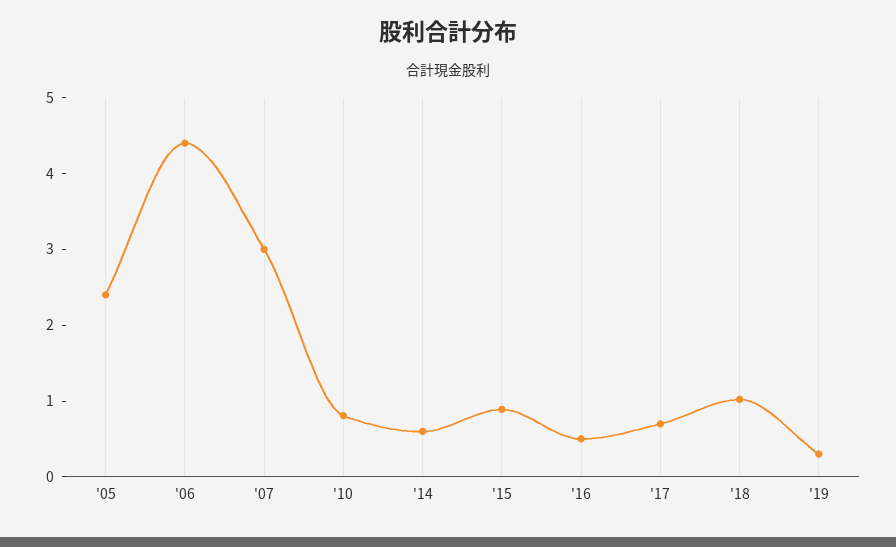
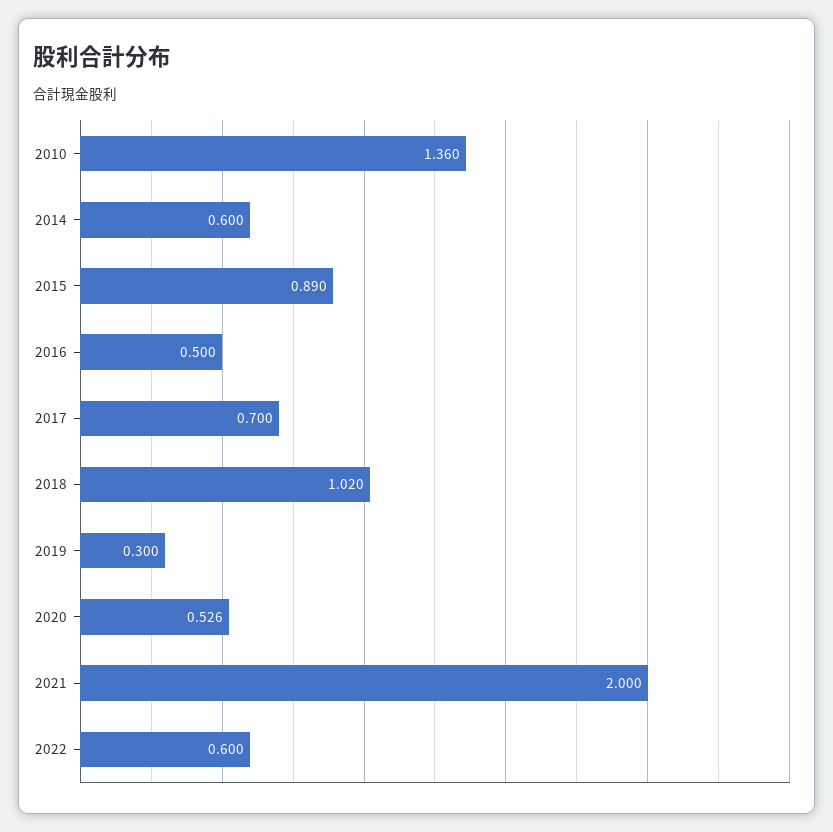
'05: 2.4 -> none
'06: 4.4 -> none
'07: 3 -> none
'10: 0.8 -> 1.36
2020: none -> 0.526
2021: none -> 2
2022: none -> 0.6

